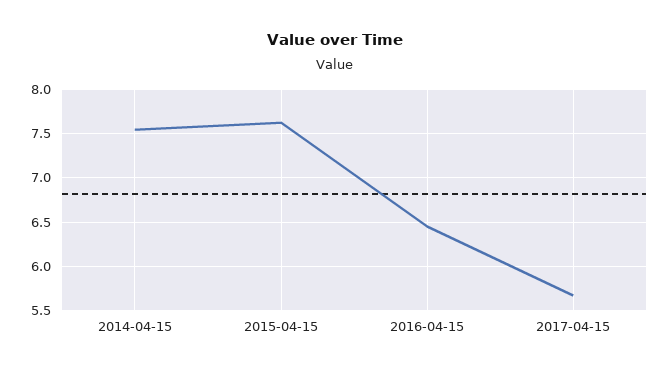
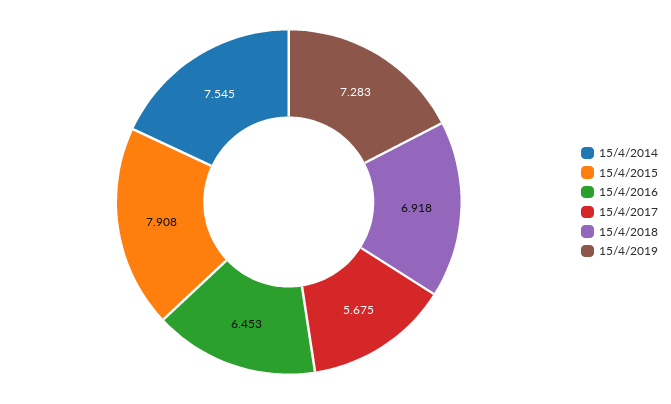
2015-04-15: 7.6 -> 7.908
15/4/2018: none -> 6.918
15/4/2019: none -> 7.283

